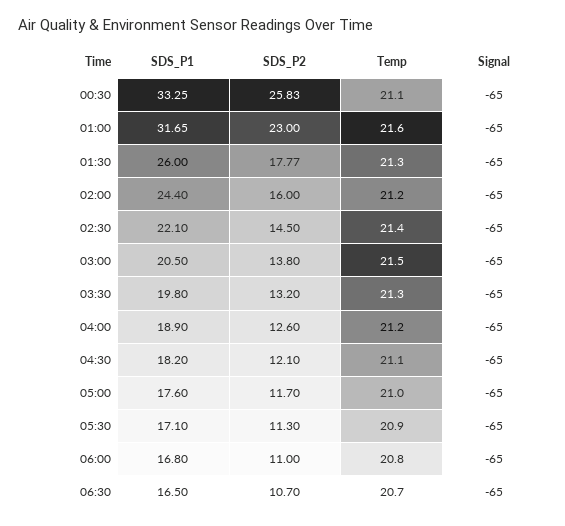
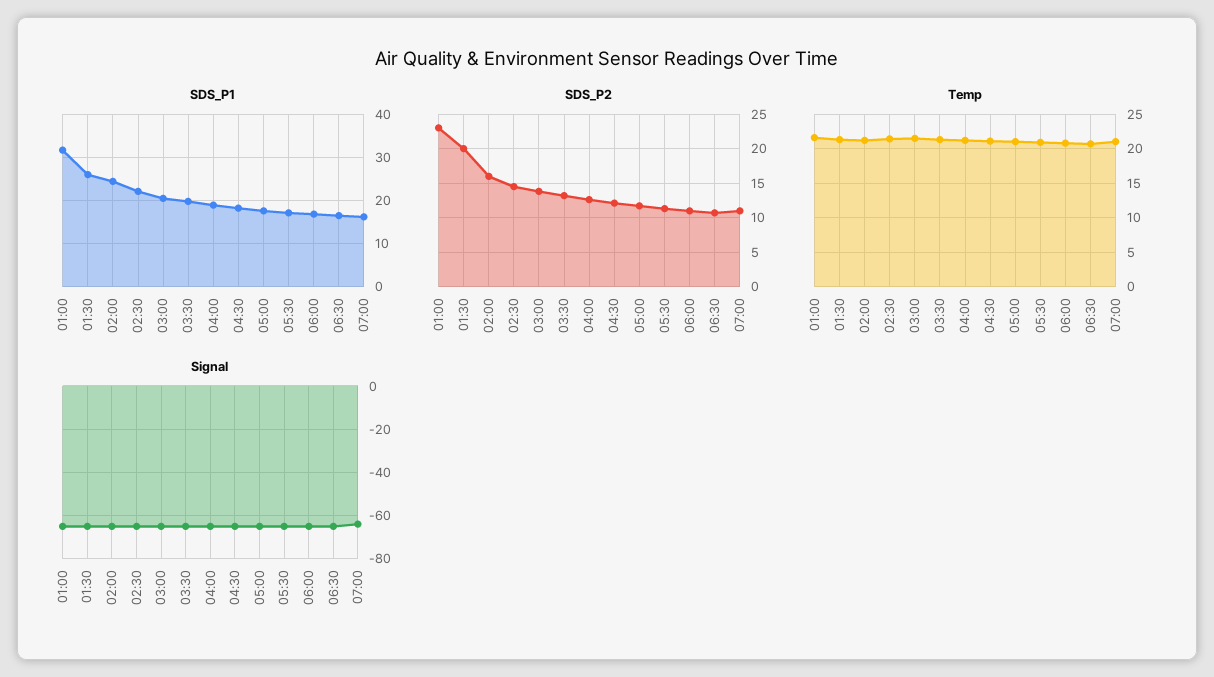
SDS_P1, 00:30: 33.25 -> none
SDS_P2, 00:30: 25.83 -> none
Temp, 00:30: 21.1 -> none
Signal, 00:30: -65 -> none
SDS_P2, 01:30: 17.77 -> 20
SDS_P1, 07:00: none -> 16
SDS_P2, 07:00: none -> 11
Temp, 07:00: none -> 21
Signal, 07:00: none -> -65

